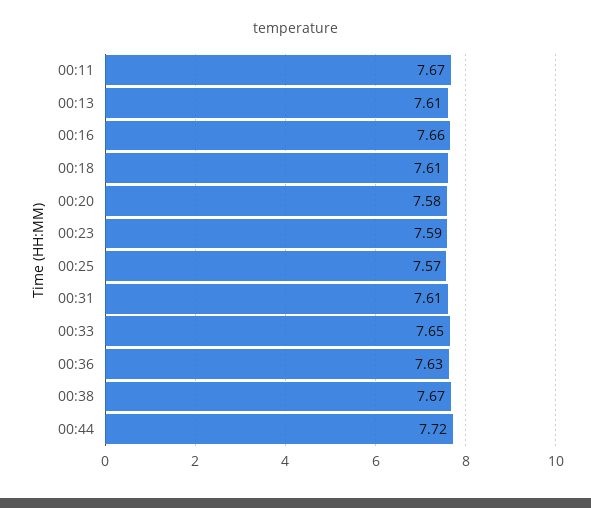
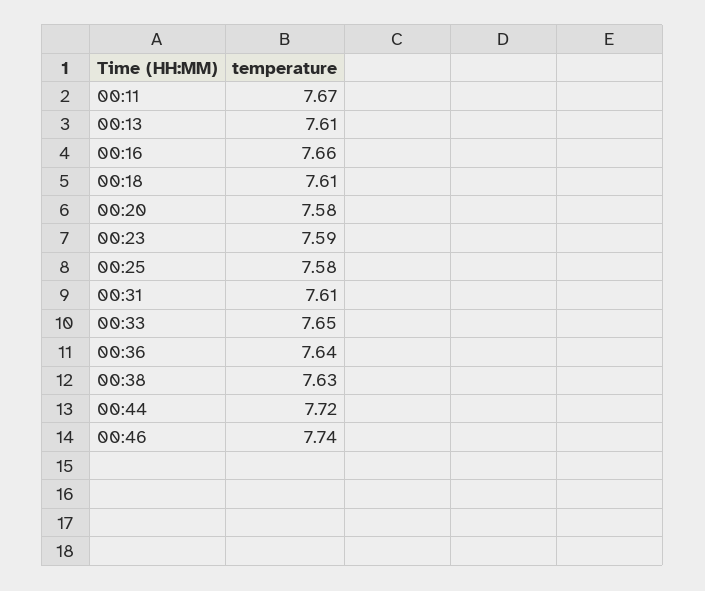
00:25: 7.57 -> 7.58
00:36: 7.63 -> 7.64
00:38: 7.67 -> 7.63
00:46: none -> 7.74

